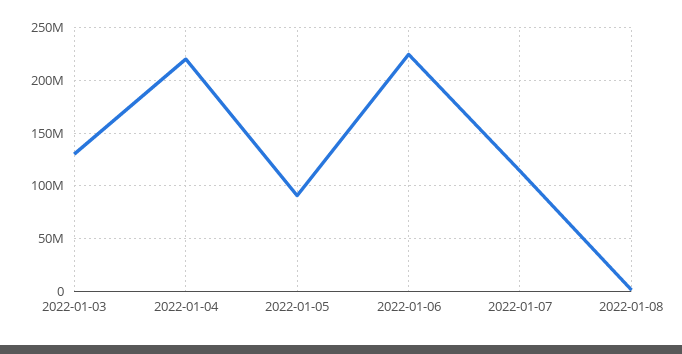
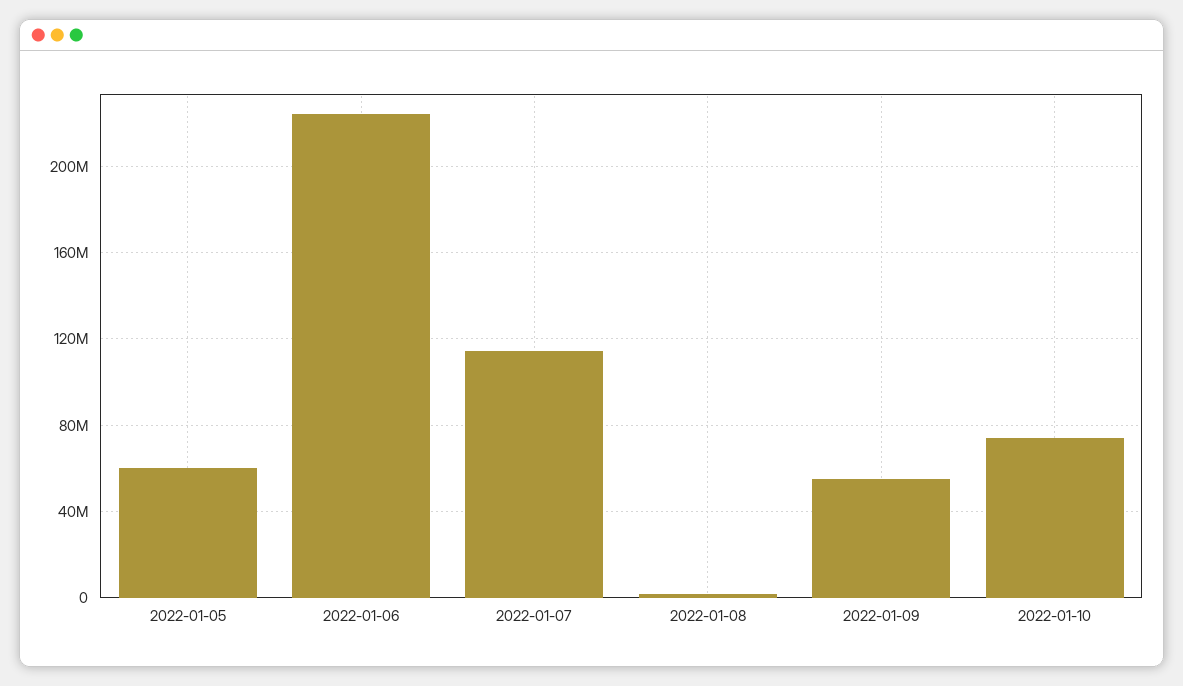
2022-01-03: 130000000 -> none
2022-01-04: 220000000 -> none
2022-01-05: 90000000 -> 60000000
2022-01-09: none -> 55000000
2022-01-10: none -> 75000000

